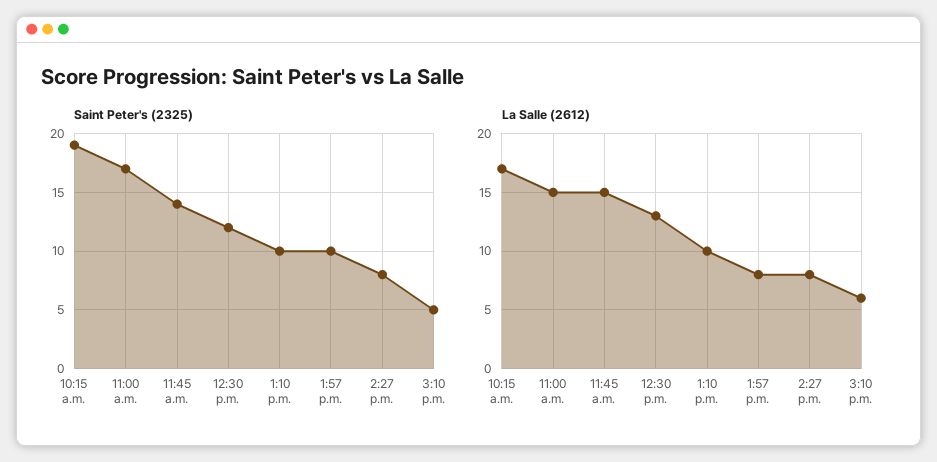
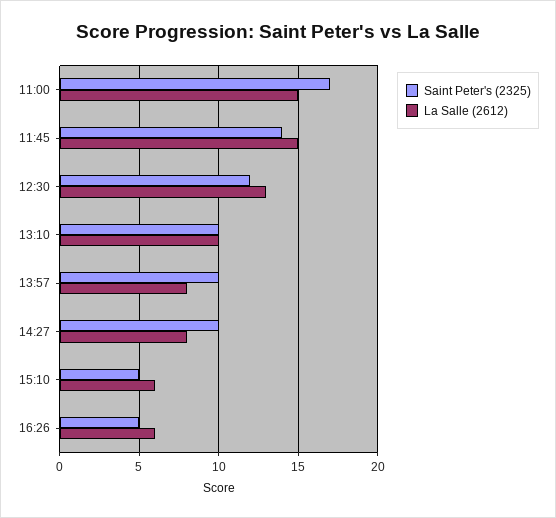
Saint Peter's (2325), 10:15 a.m.: 19 -> none
Saint Peter's (2325), 2:27 p.m.: 8 -> 10
La Salle (2612), 10:15 a.m.: 17 -> none
Saint Peter's (2325), 16:26: none -> 5
La Salle (2612), 16:26: none -> 6

